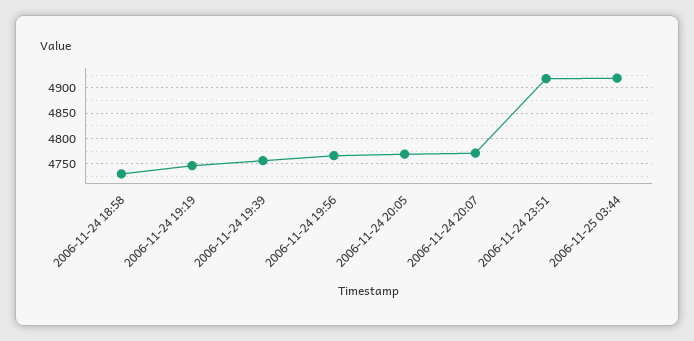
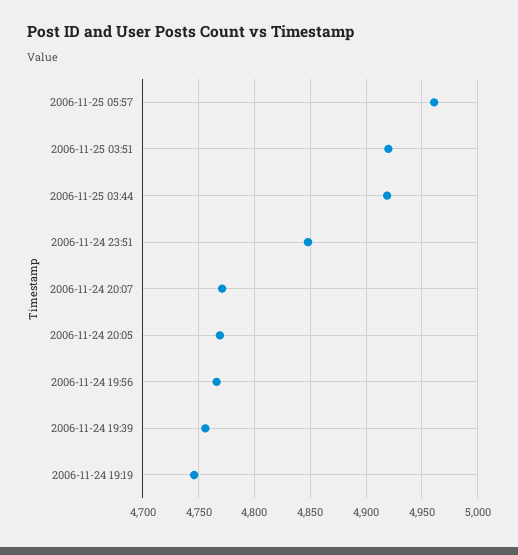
2006-11-24 18:58: 4725 -> none
2006-11-24 23:51: 4925 -> 4850
2006-11-25 05:57: none -> 4960
2006-11-25 03:51: none -> 4920

